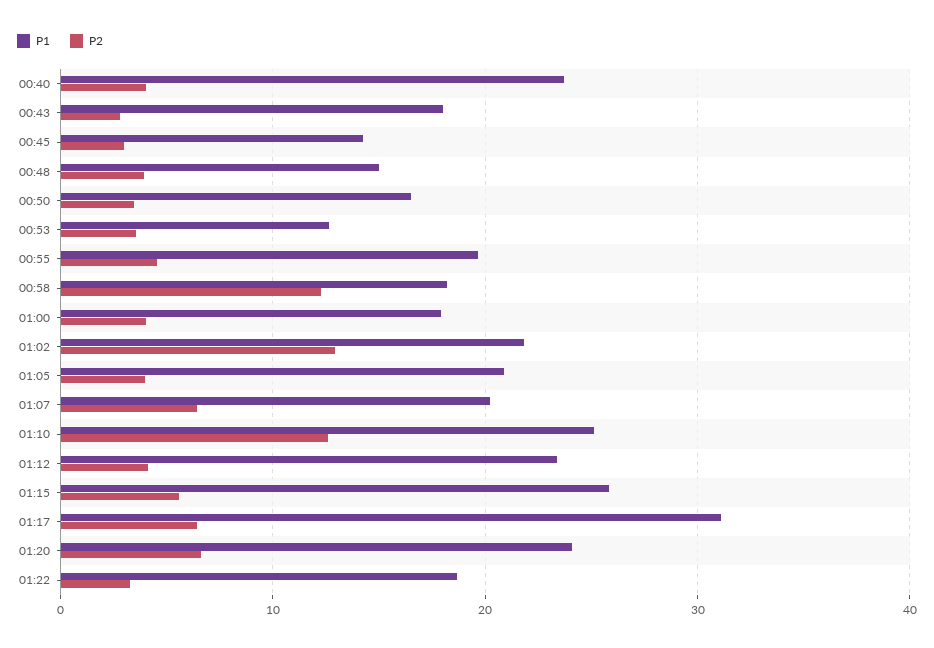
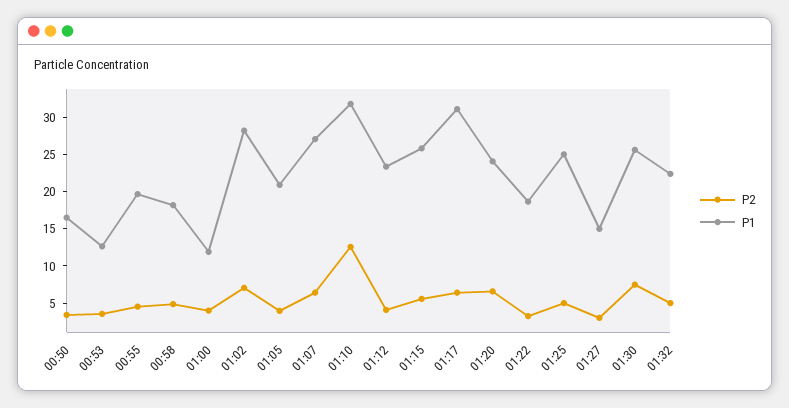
P1, 00:40: 24 -> none
P2, 00:40: 4 -> none
P1, 00:43: 18 -> none
P2, 00:43: 3 -> none
P1, 00:45: 14 -> none
P2, 00:45: 3 -> none
P1, 00:48: 15 -> none
P2, 00:48: 4 -> none
P2, 00:58: 12 -> 5
P1, 01:00: 18 -> 12.5
P1, 01:02: 22 -> 27.5
P2, 01:02: 13 -> 7.5
P1, 01:07: 20 -> 27.5
P1, 01:10: 25 -> 32.5
P2, 01:25: none -> 5
P1, 01:25: none -> 25
P2, 01:27: none -> 2.5
P1, 01:27: none -> 15
P2, 01:30: none -> 7.5
P1, 01:30: none -> 25
P2, 01:32: none -> 5
P1, 01:32: none -> 22.5

